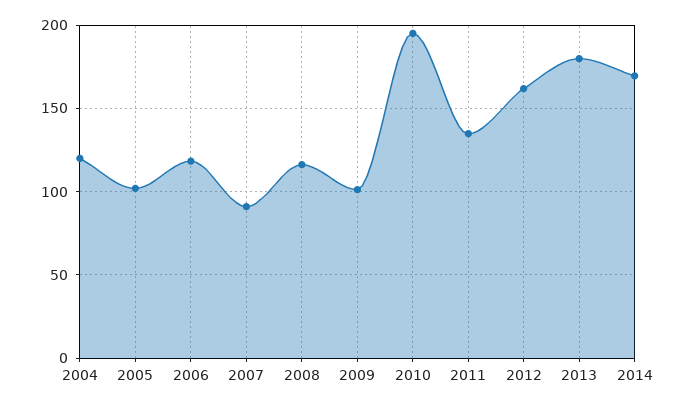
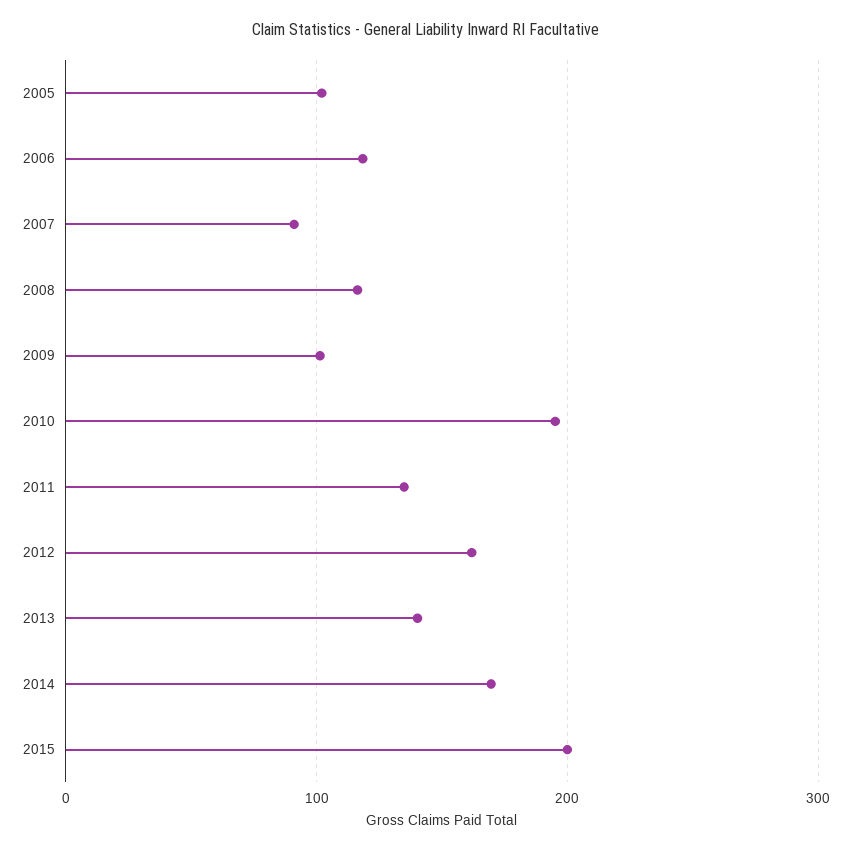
2004: 120 -> none
2013: 180 -> 140
2015: none -> 200

